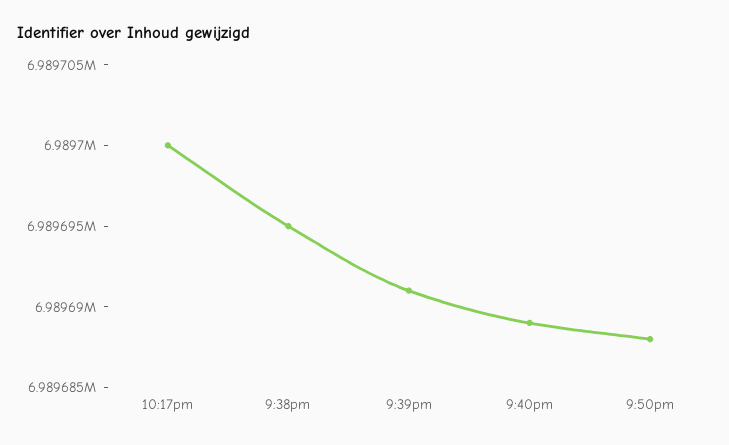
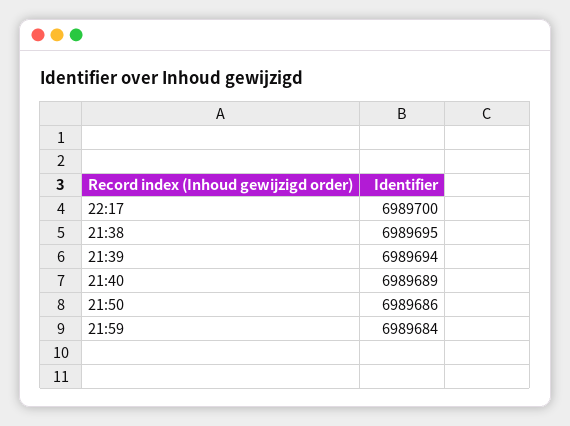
9:39pm: 6989691 -> 6989694
9:50pm: 6989688 -> 6989686
21:59: none -> 6989684

